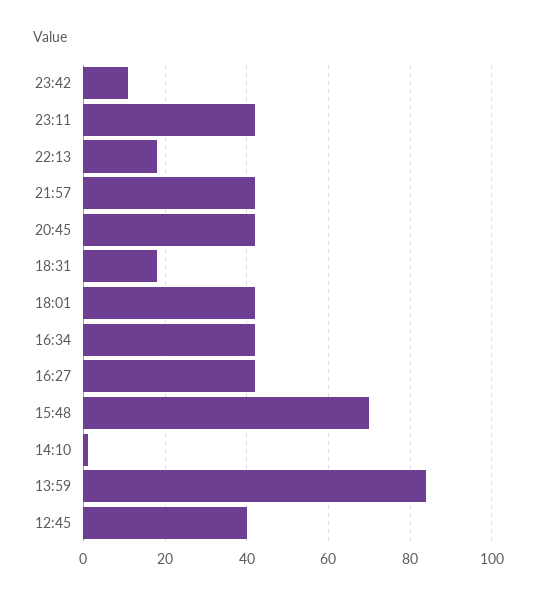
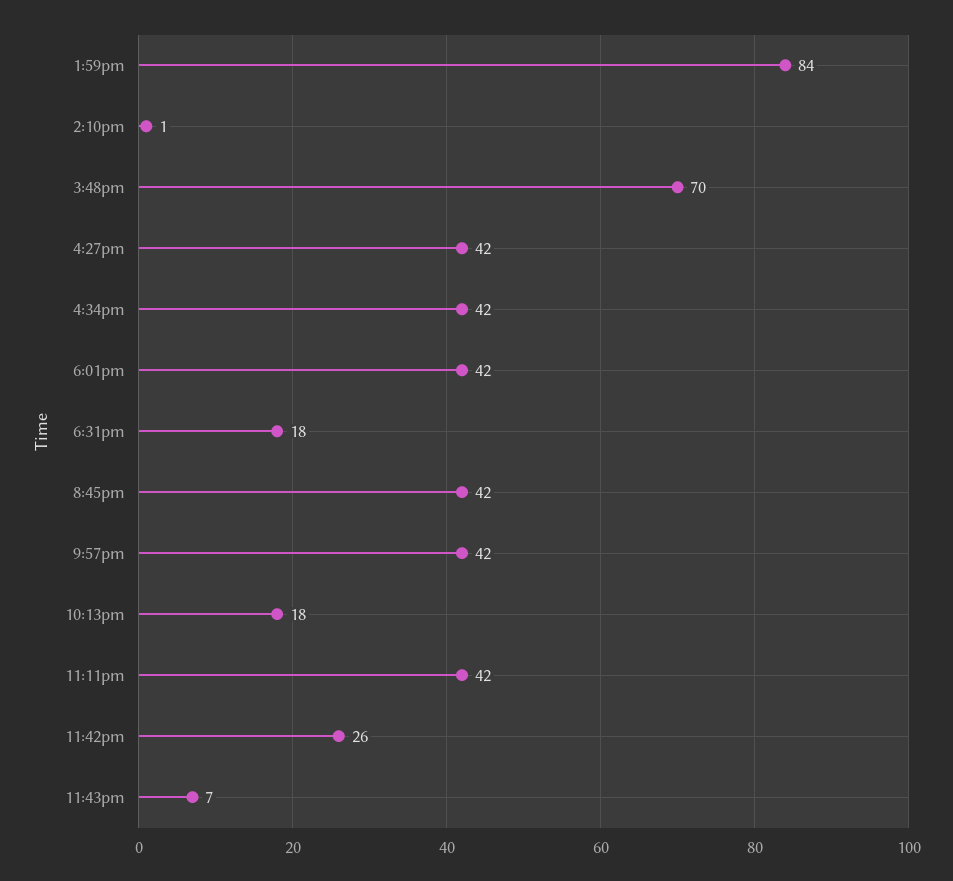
23:42: 10 -> 26
12:45: 40 -> none
11:43pm: none -> 7

